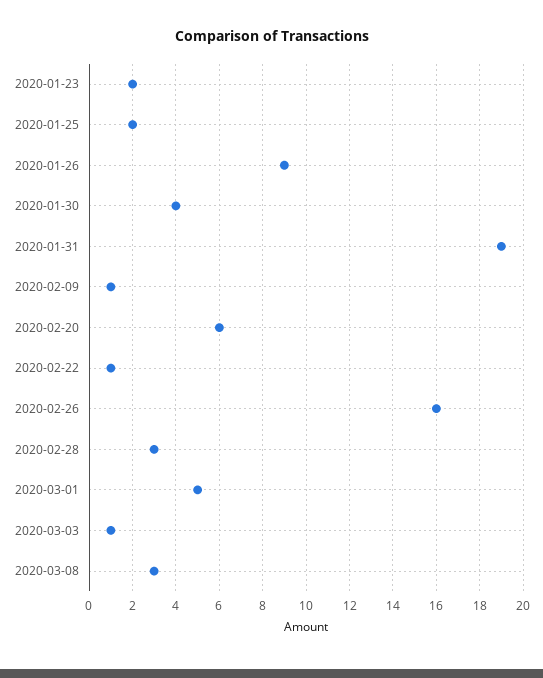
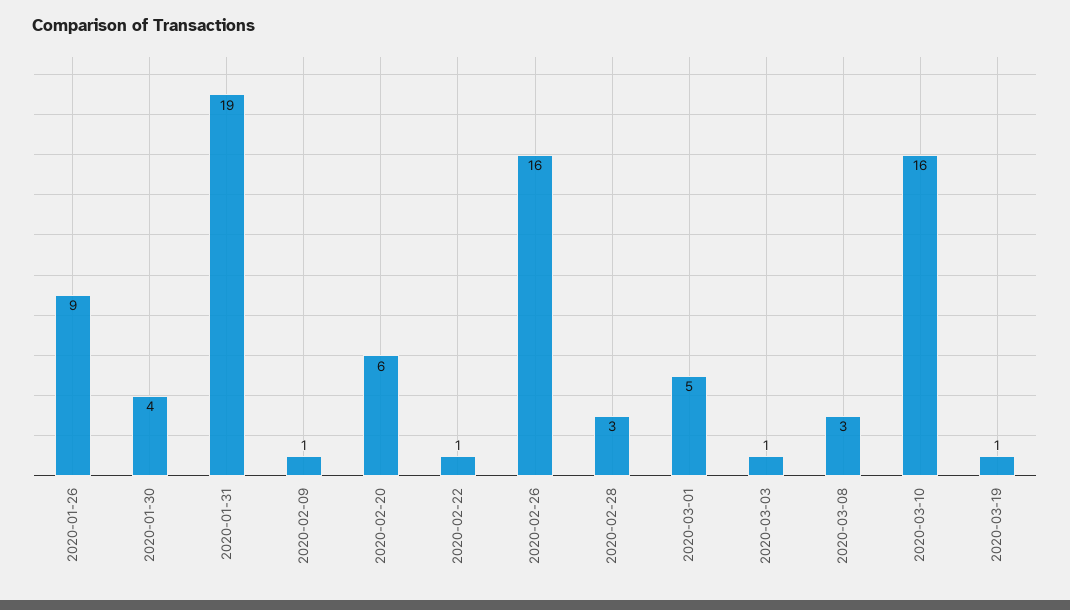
2020-01-23: 2 -> none
2020-01-25: 2 -> none
2020-03-10: none -> 16
2020-03-19: none -> 1

